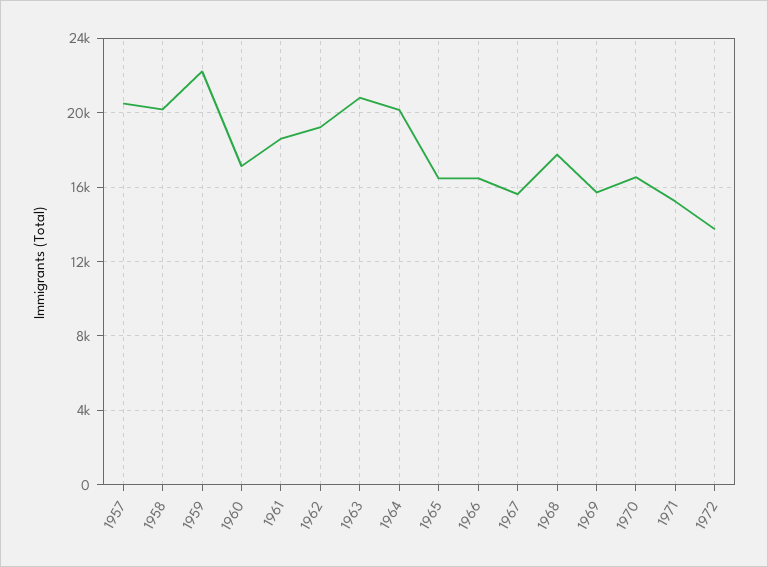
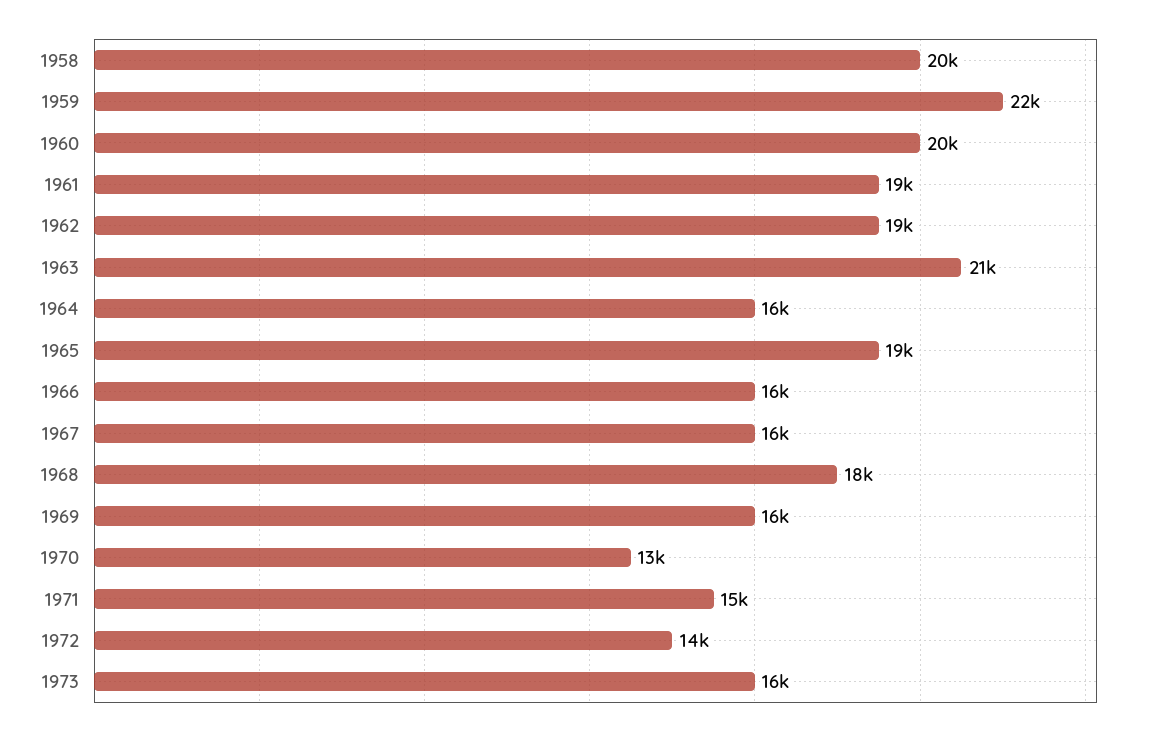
1957: 20500 -> none
1960: 17000 -> 20000
1964: 20000 -> 16000
1965: 16500 -> 19000
1970: 16500 -> 13000
1973: none -> 16000

